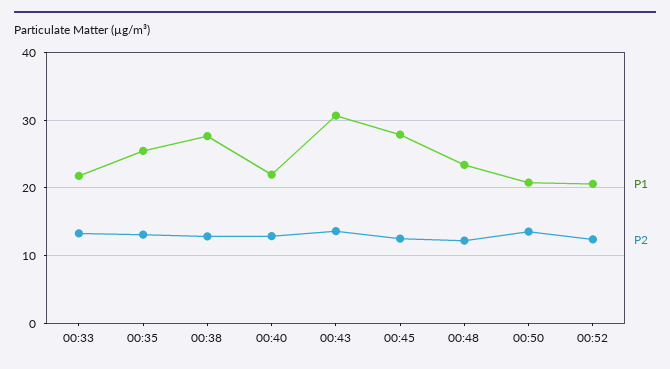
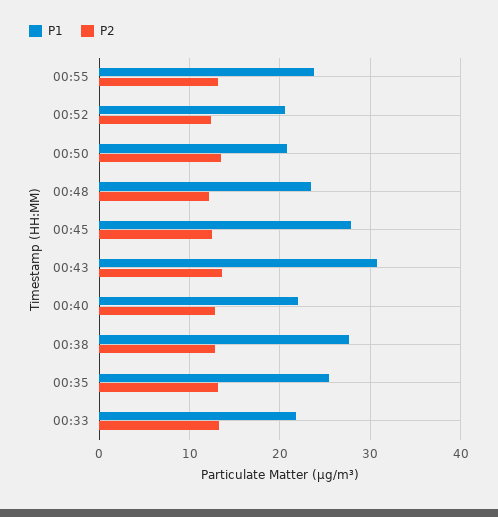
P1, 00:55: none -> 24
P2, 00:55: none -> 13

